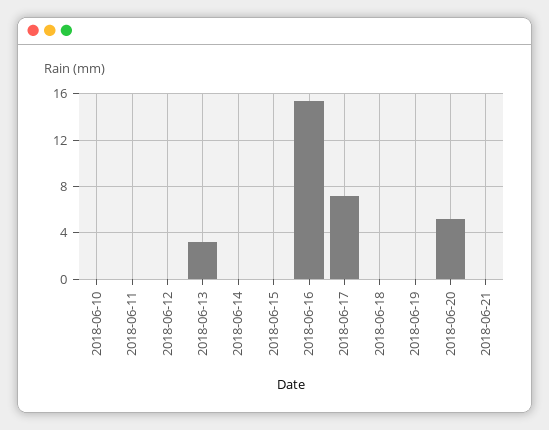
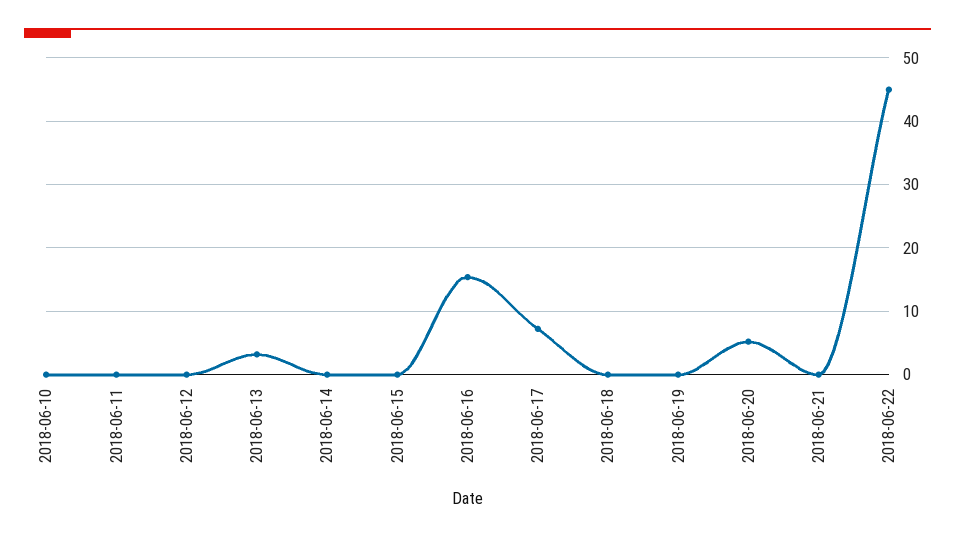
2018-06-22: none -> 45

